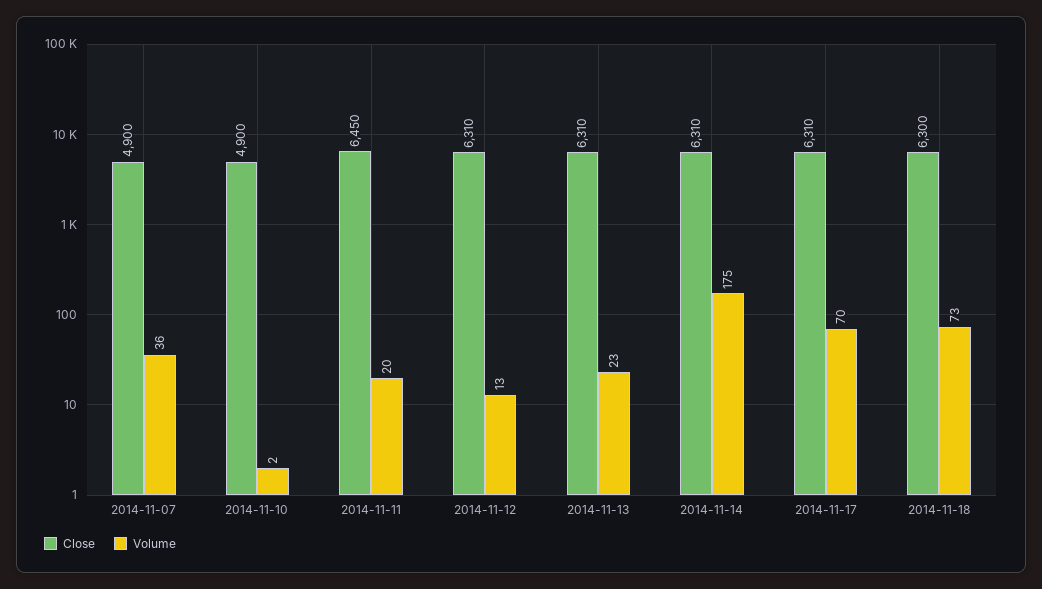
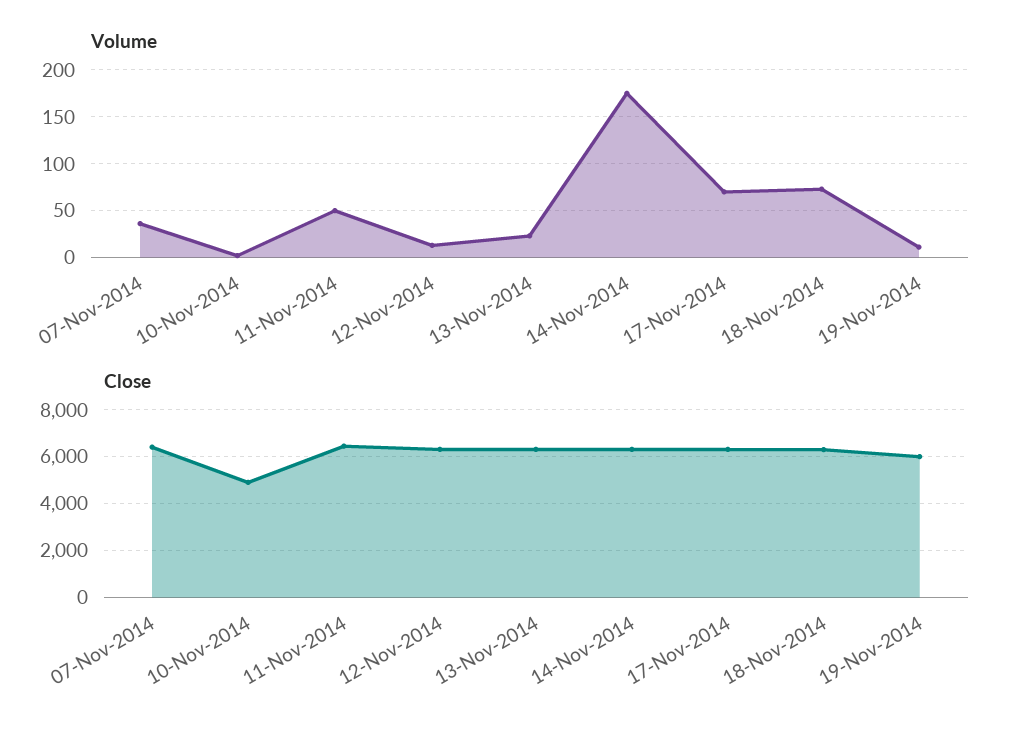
Close, 2014-11-07: 4900 -> 6500
Volume, 2014-11-11: 20 -> 50
Volume, 19-Nov-2014: none -> 10
Close, 19-Nov-2014: none -> 6000

